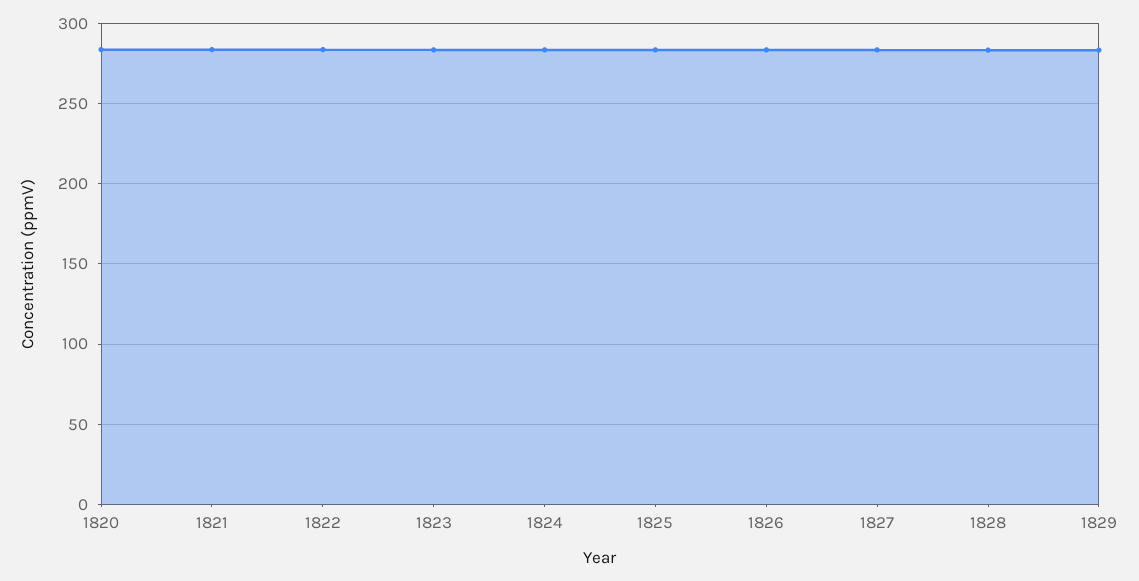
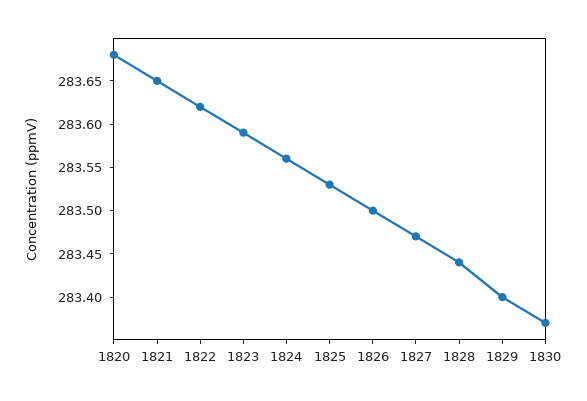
1830: none -> 283.37

